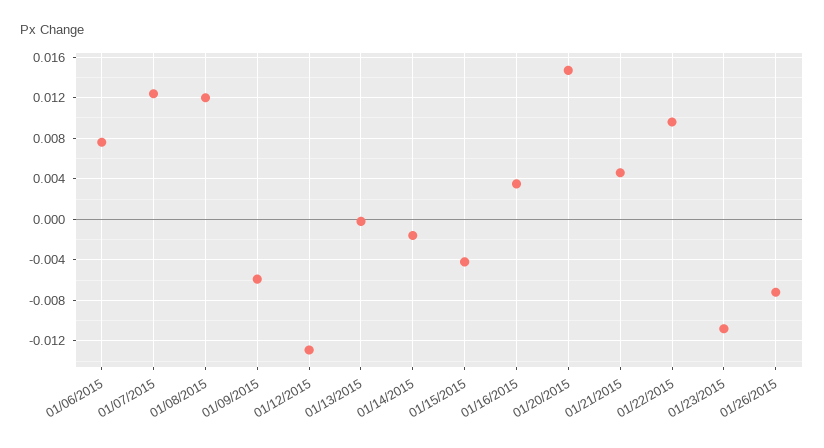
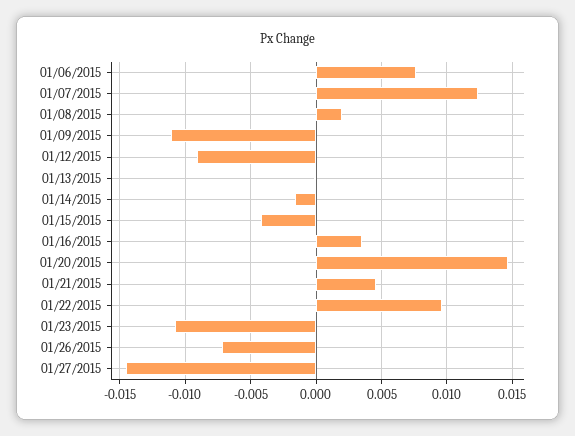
01/08/2015: 0.012 -> 0.002
01/09/2015: -0.006 -> -0.011
01/12/2015: -0.013 -> -0.009
01/27/2015: none -> -0.0145

